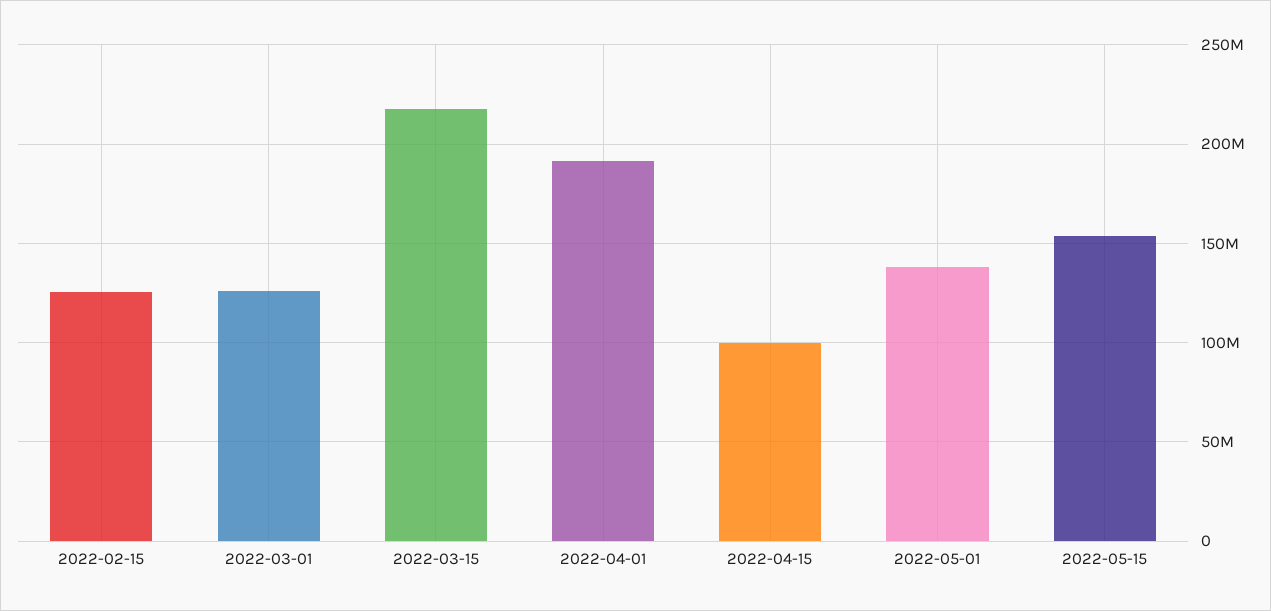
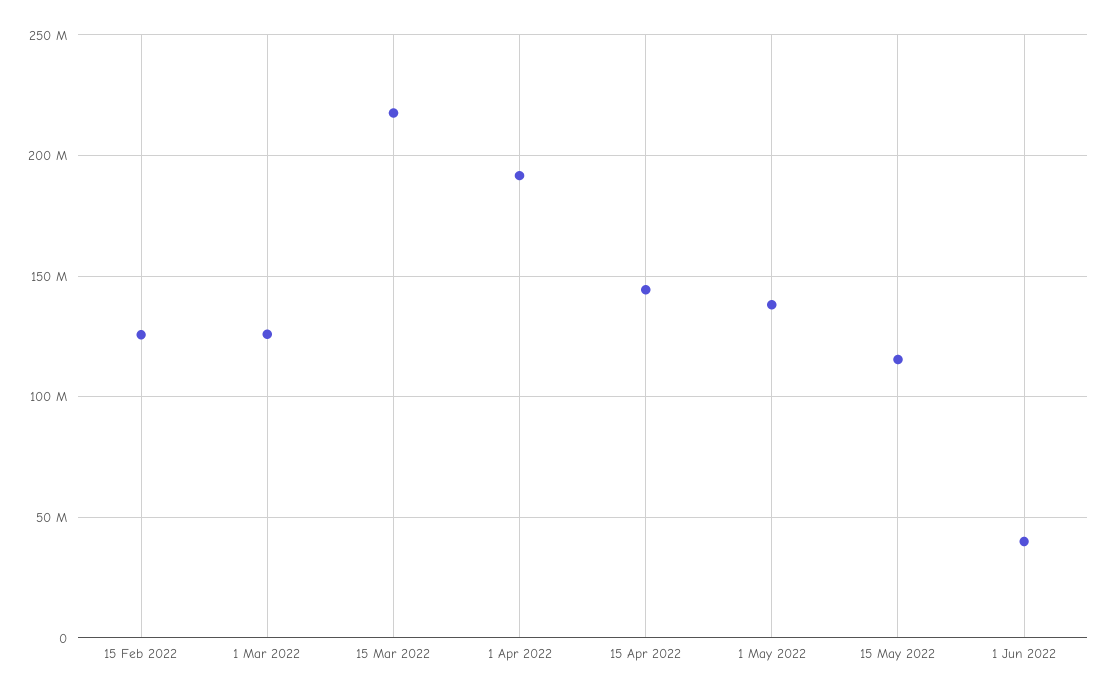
2022-04-15: 100000000 -> 145000000
2022-05-15: 155000000 -> 115000000
1 Jun 2022: none -> 40000000

